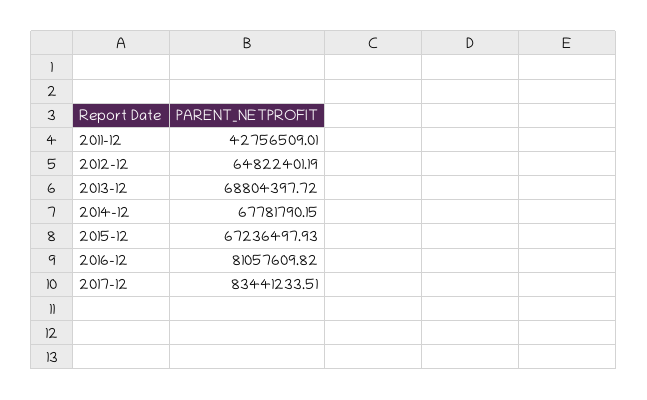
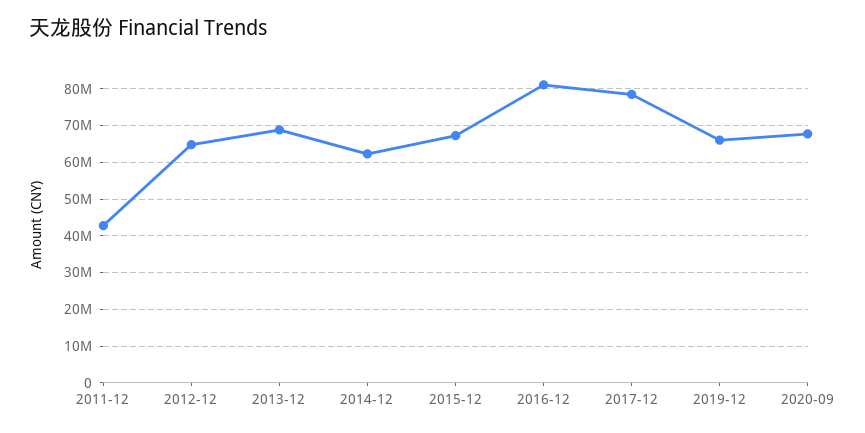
2014-12: 67781790.15 -> 62000000
2017-12: 83441233.51 -> 78000000
2019-12: none -> 66000000
2020-09: none -> 68000000

